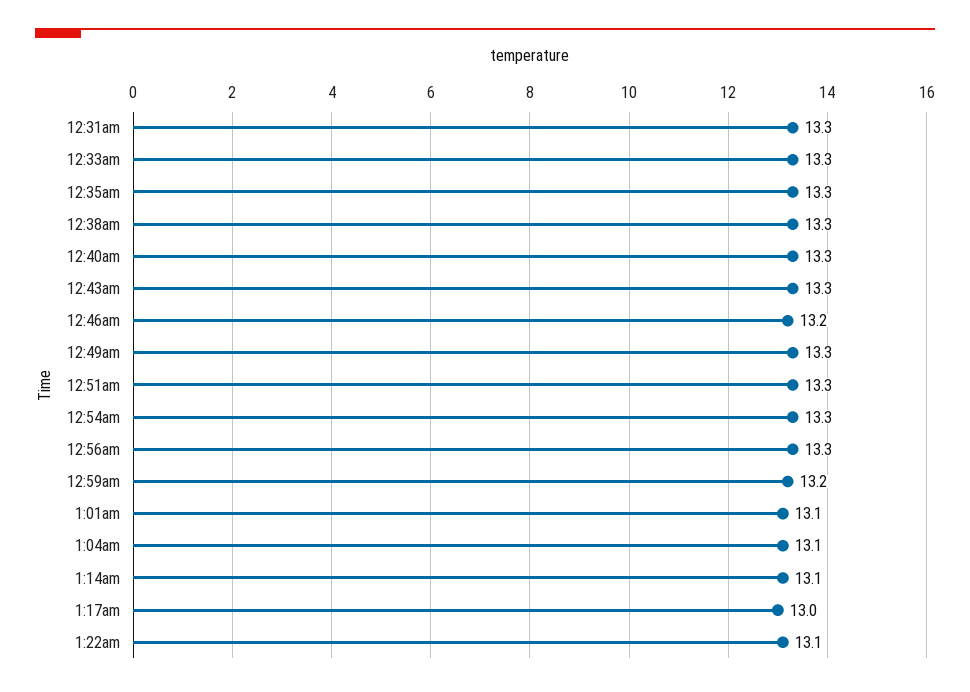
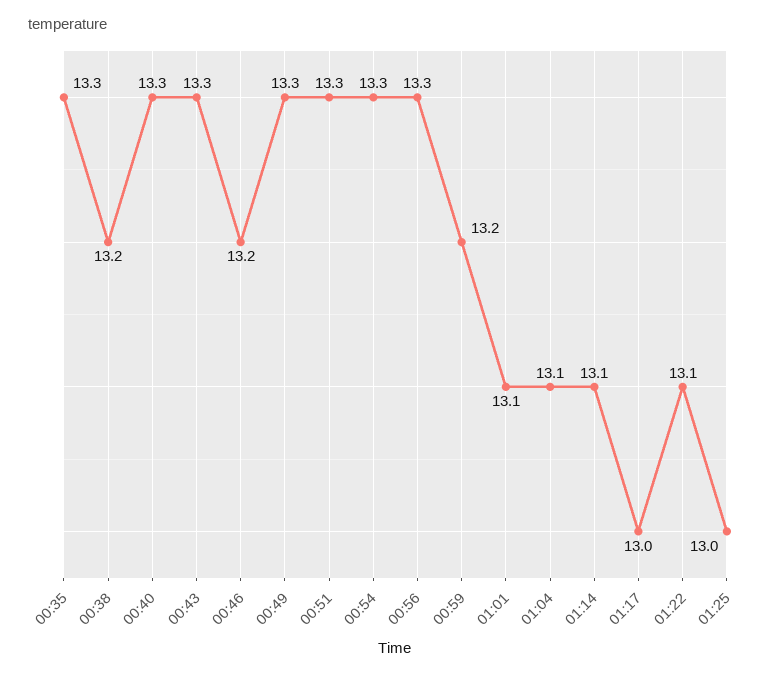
12:31am: 13.3 -> none
12:33am: 13.3 -> none
12:38am: 13.3 -> 13.2
01:25: none -> 13

